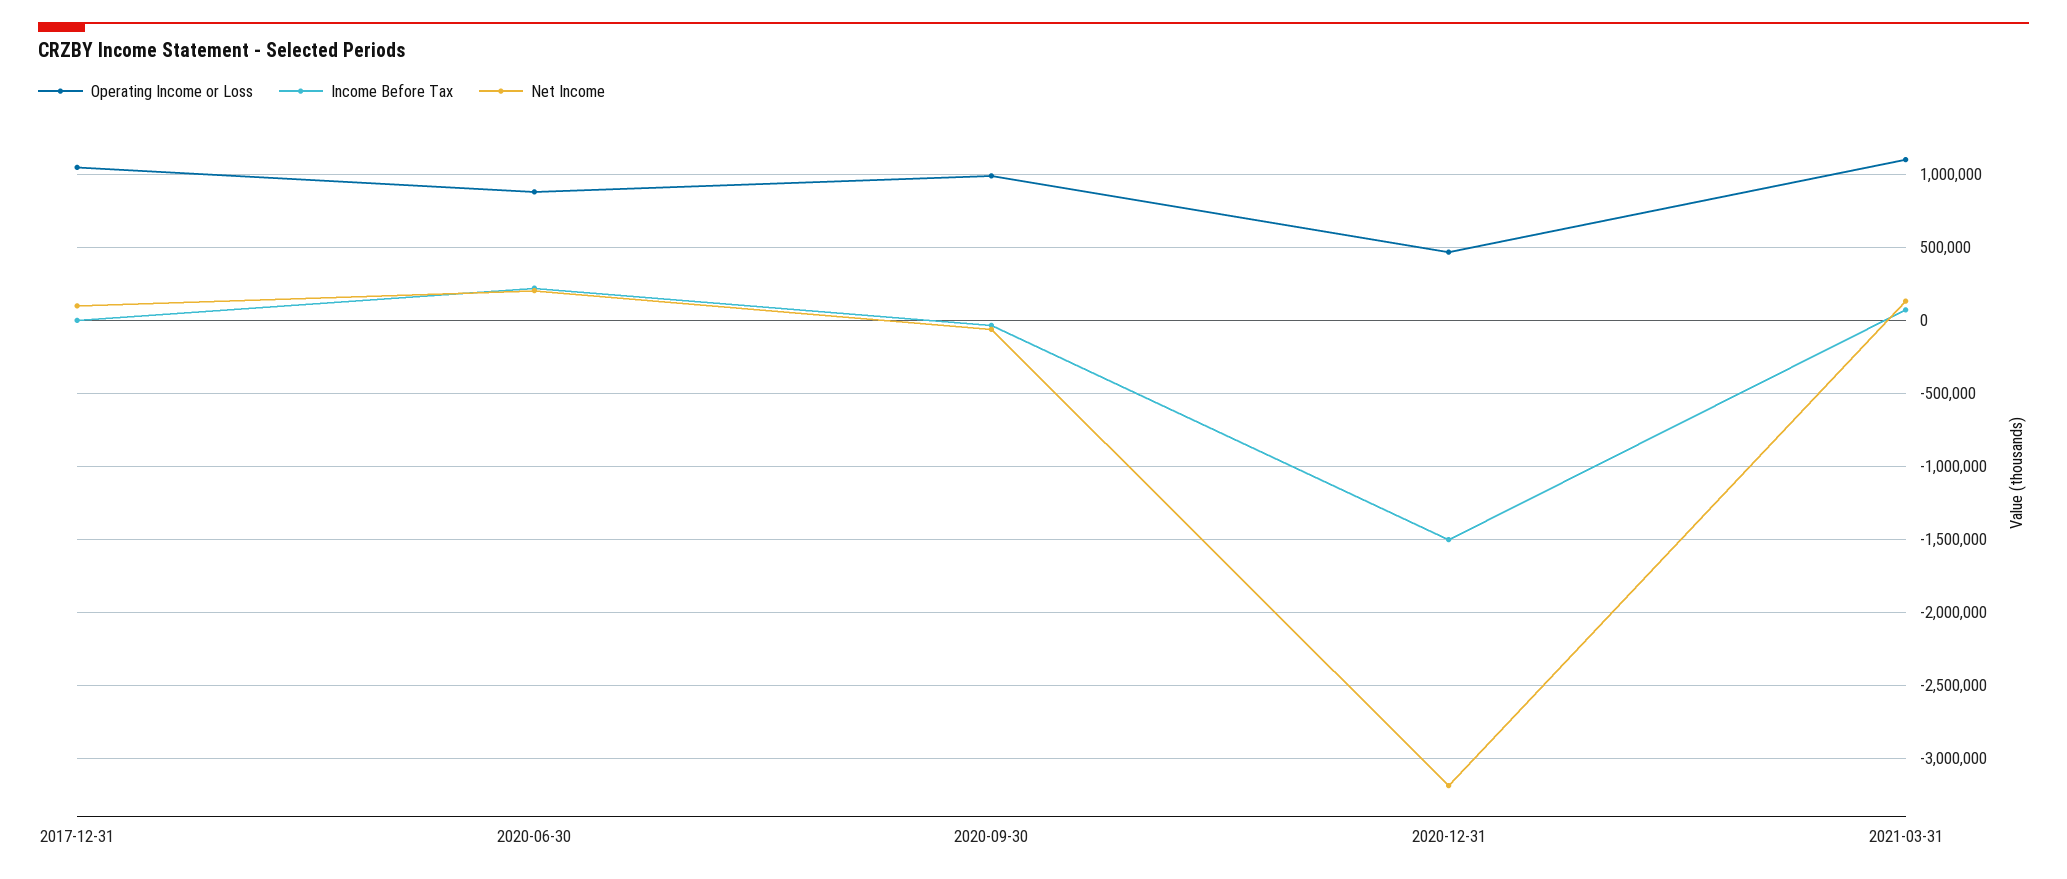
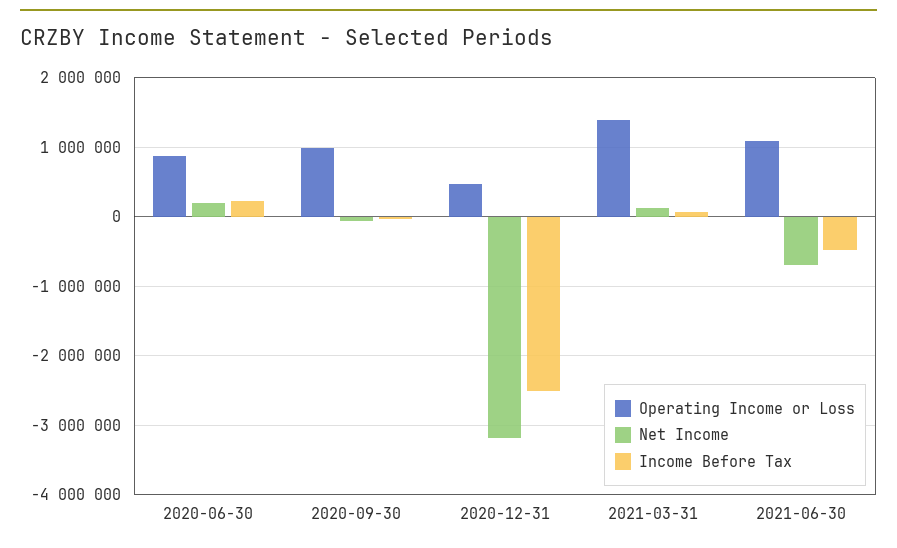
Operating Income or Loss, 2017-12-31: 1050000 -> none
Income Before Tax, 2017-12-31: 0 -> none
Net Income, 2017-12-31: 100000 -> none
Income Before Tax, 2020-12-31: -1500000 -> -2500000
Operating Income or Loss, 2021-03-31: 1100000 -> 1400000
Operating Income or Loss, 2021-06-30: none -> 1100000
Net Income, 2021-06-30: none -> -700000
Income Before Tax, 2021-06-30: none -> -500000

